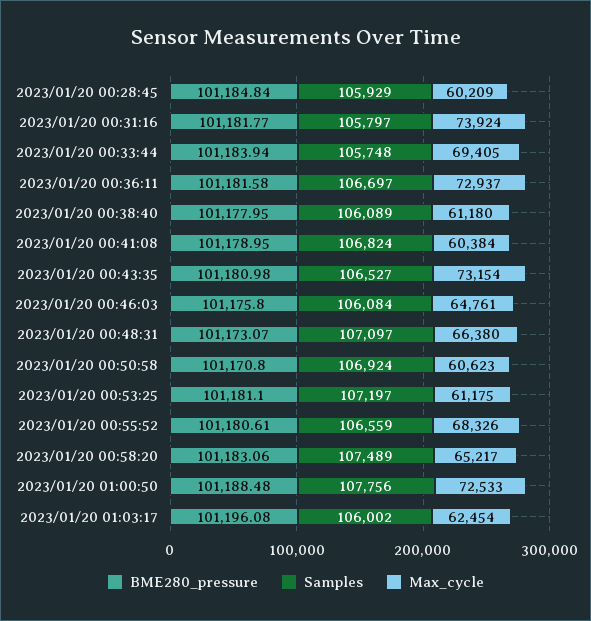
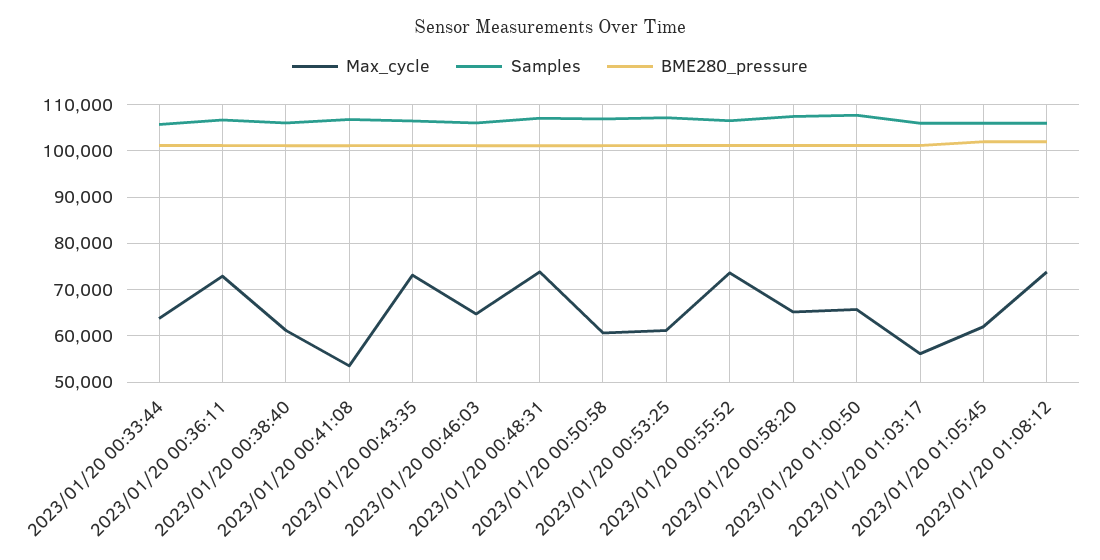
BME280_pressure, 2023/01/20 00:28:45: 101184.84 -> none
Samples, 2023/01/20 00:28:45: 105929 -> none
Max_cycle, 2023/01/20 00:28:45: 60209 -> none
BME280_pressure, 2023/01/20 00:31:16: 101181.77 -> none
Samples, 2023/01/20 00:31:16: 105797 -> none
Max_cycle, 2023/01/20 00:31:16: 73924 -> none
Max_cycle, 2023/01/20 00:33:44: 69405 -> 64000
Max_cycle, 2023/01/20 00:41:08: 60384 -> 54000
Max_cycle, 2023/01/20 00:48:31: 66380 -> 74000
Max_cycle, 2023/01/20 00:55:52: 68326 -> 74000
Max_cycle, 2023/01/20 01:00:50: 72533 -> 66000
Max_cycle, 2023/01/20 01:03:17: 62454 -> 56000
Max_cycle, 2023/01/20 01:05:45: none -> 62000
Samples, 2023/01/20 01:05:45: none -> 106000
BME280_pressure, 2023/01/20 01:05:45: none -> 102000
Max_cycle, 2023/01/20 01:08:12: none -> 74000
Samples, 2023/01/20 01:08:12: none -> 106000
BME280_pressure, 2023/01/20 01:08:12: none -> 102000

